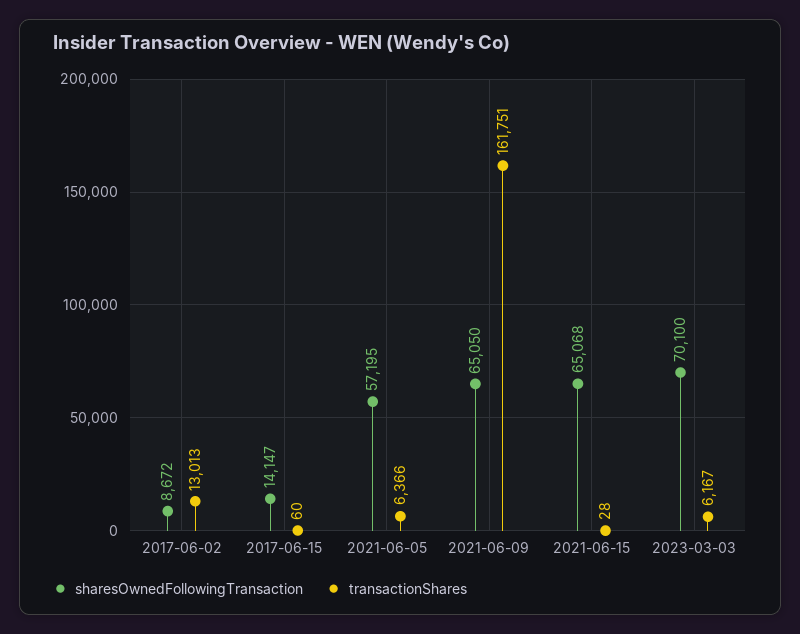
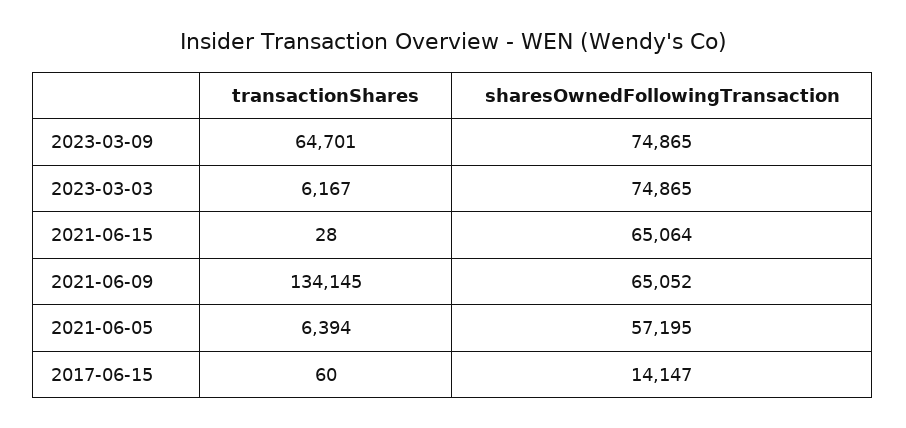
sharesOwnedFollowingTransaction, 2017-06-02: 8672 -> none
transactionShares, 2017-06-02: 13013 -> none
transactionShares, 2021-06-05: 6366 -> 6394
sharesOwnedFollowingTransaction, 2021-06-09: 65050 -> 65052
transactionShares, 2021-06-09: 161751 -> 134145
sharesOwnedFollowingTransaction, 2021-06-15: 65068 -> 65064
sharesOwnedFollowingTransaction, 2023-03-03: 70100 -> 74865
transactionShares, 2023-03-09: none -> 64701
sharesOwnedFollowingTransaction, 2023-03-09: none -> 74865

